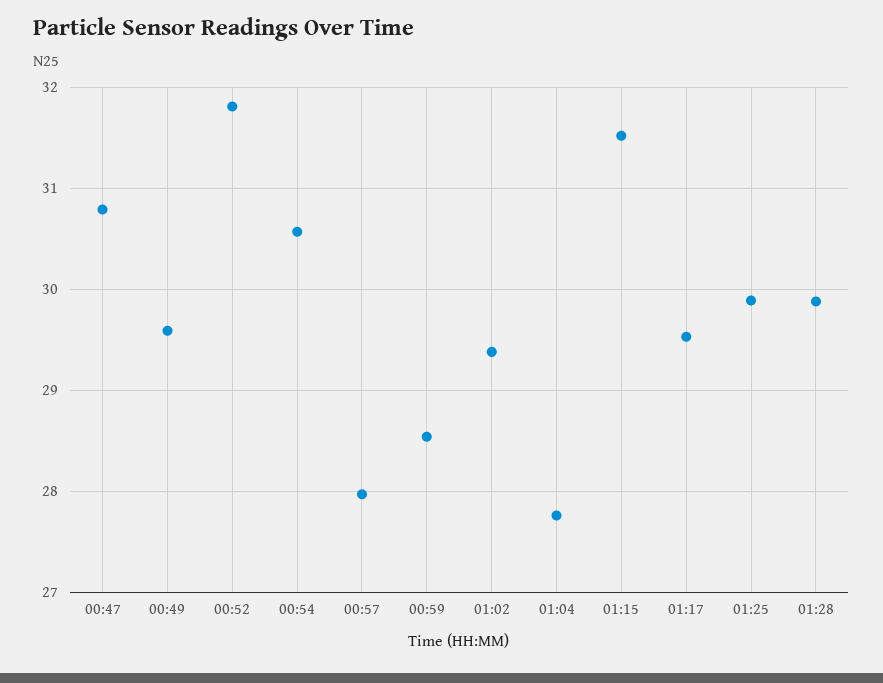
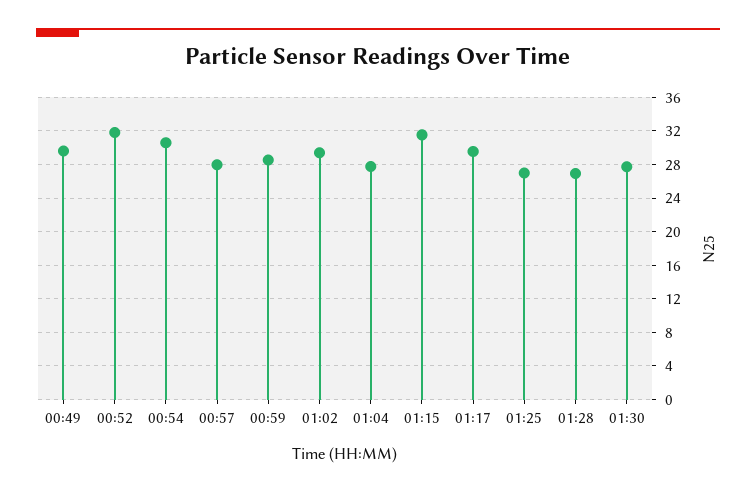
00:47: 30.8 -> none
01:25: 29.9 -> 27
01:28: 29.9 -> 27
01:30: none -> 28

